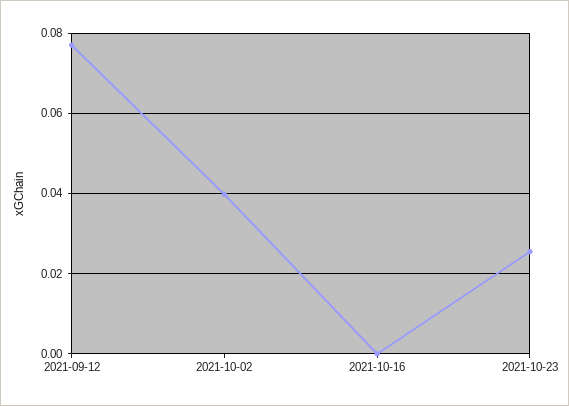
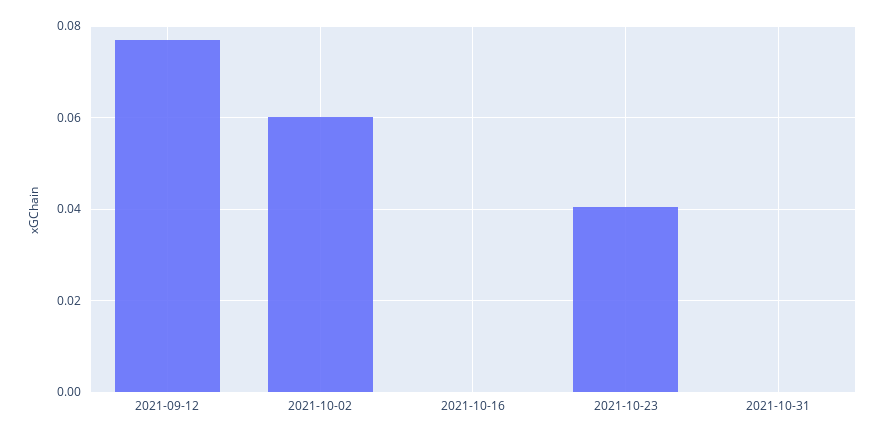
2021-10-02: 0.04 -> 0.06
2021-10-23: 0.026 -> 0.04
2021-10-31: none -> 0

